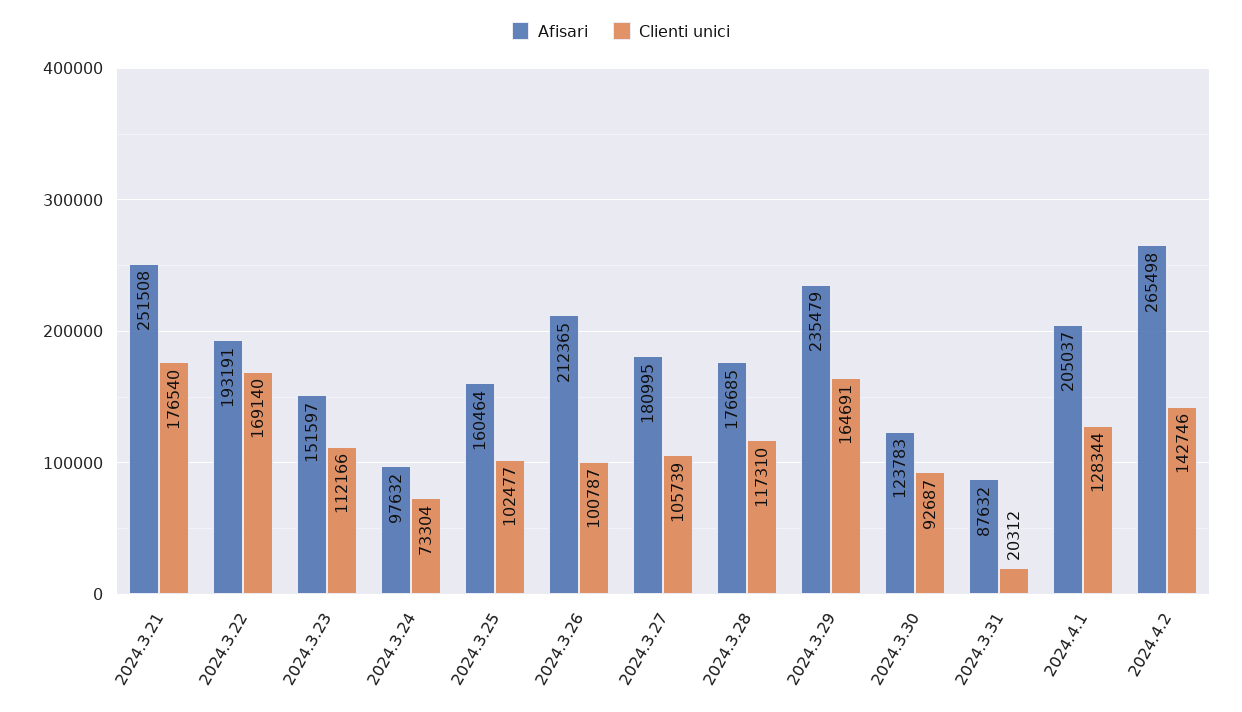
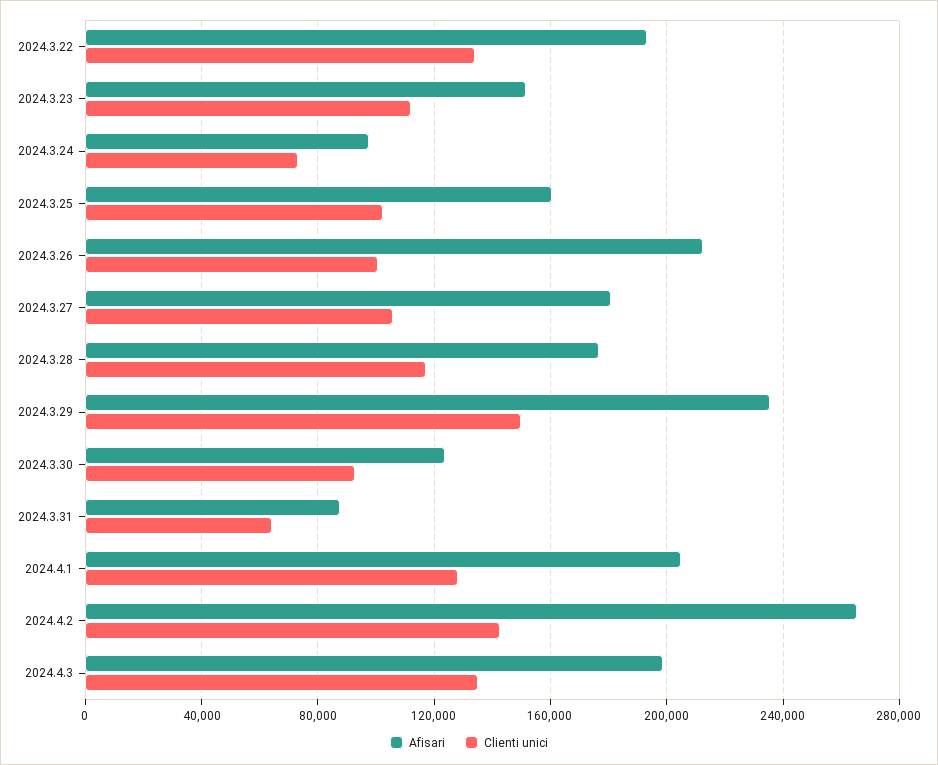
Afisari, 2024.3.21: 251508 -> none
Clienti unici, 2024.3.21: 176540 -> none
Clienti unici, 2024.3.22: 169140 -> 135000
Clienti unici, 2024.3.29: 164691 -> 150000
Clienti unici, 2024.3.31: 20312 -> 65000
Afisari, 2024.4.3: none -> 200000
Clienti unici, 2024.4.3: none -> 135000

